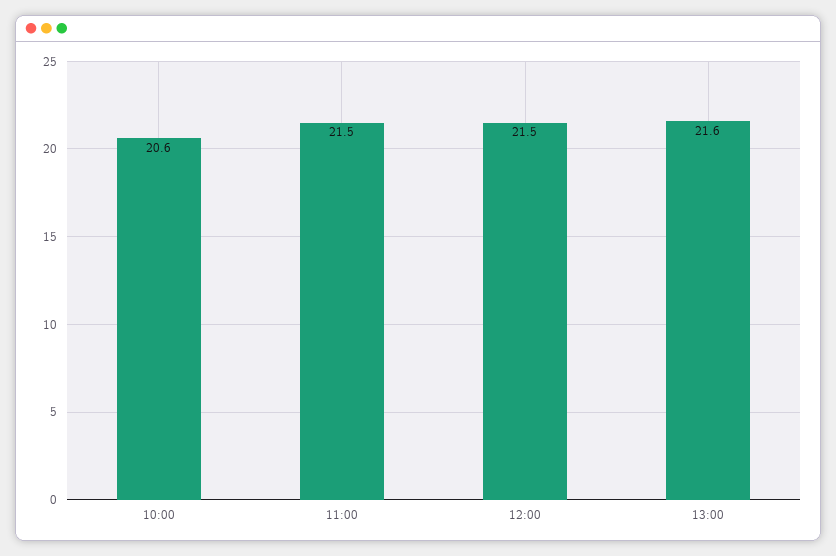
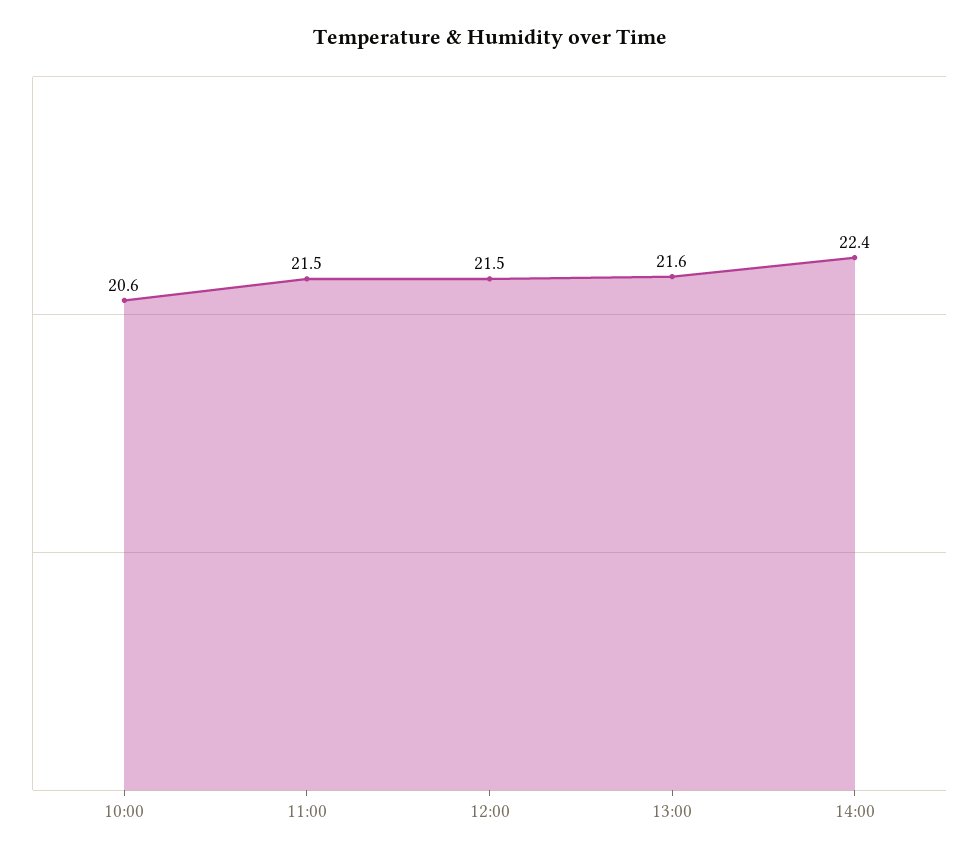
14:00: none -> 22.4

